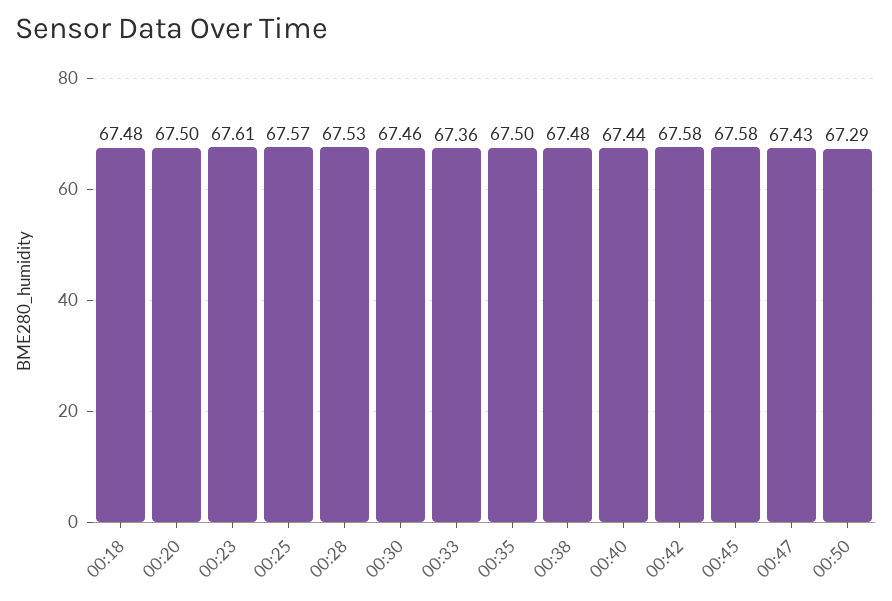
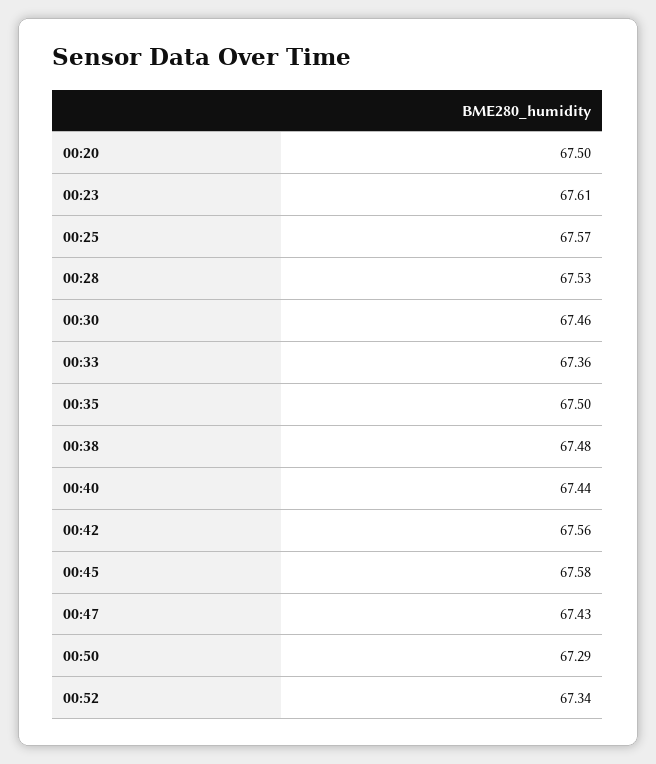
00:18: 67.48 -> none
00:42: 67.58 -> 67.56
00:52: none -> 67.34

